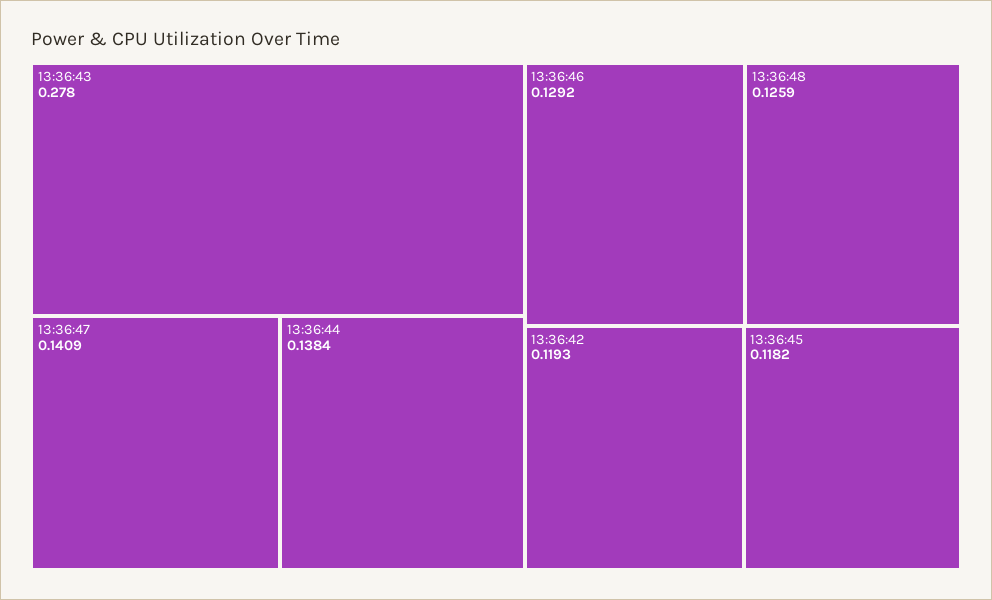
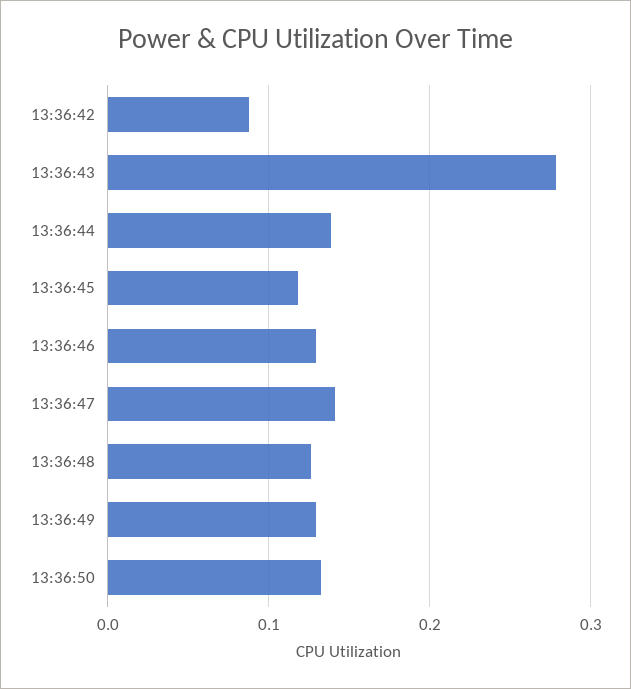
13:36:42: 0.1193 -> 0.09
13:36:49: none -> 0.13
13:36:50: none -> 0.13

